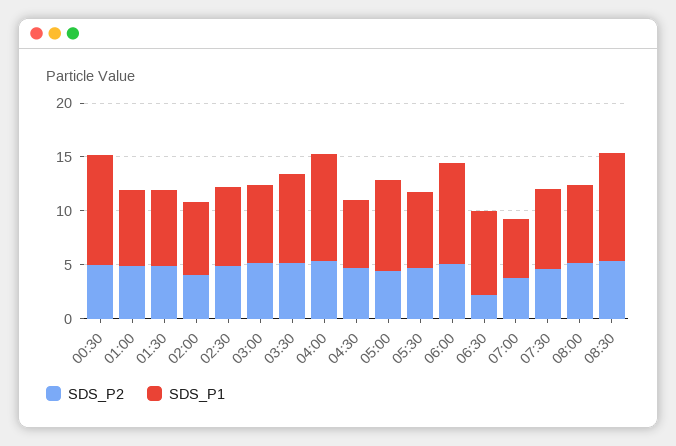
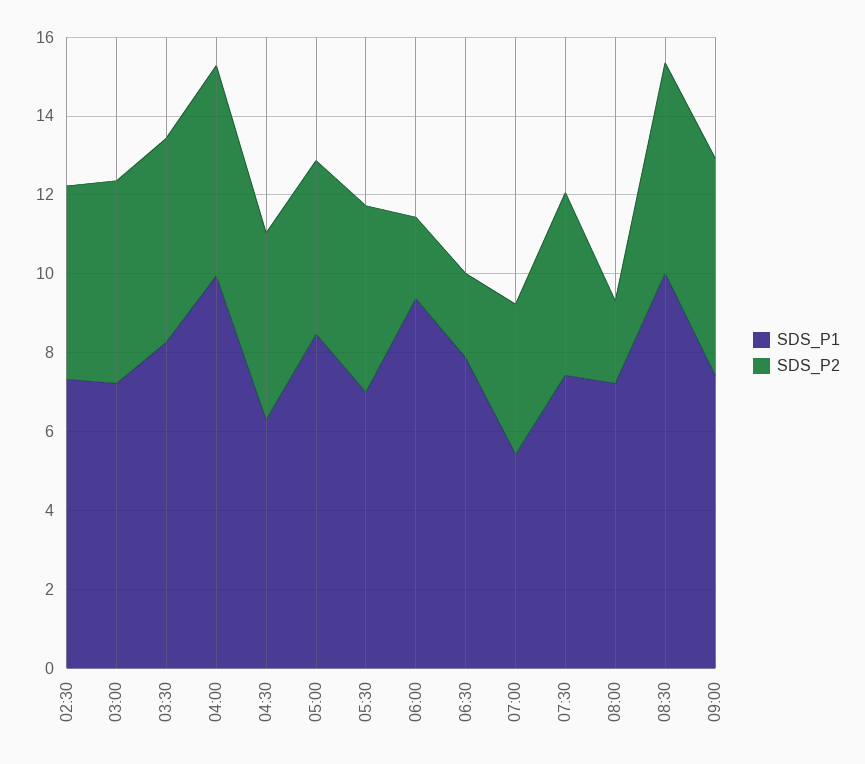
SDS_P2, 00:30: 5 -> none
SDS_P1, 00:30: 10 -> none
SDS_P2, 01:00: 5 -> none
SDS_P1, 01:00: 7 -> none
SDS_P2, 01:30: 5 -> none
SDS_P1, 01:30: 7 -> none
SDS_P2, 02:00: 4 -> none
SDS_P1, 02:00: 7 -> none
SDS_P2, 06:00: 5 -> 2
SDS_P2, 08:00: 5 -> 2
SDS_P1, 09:00: none -> 7.5
SDS_P2, 09:00: none -> 5.5

